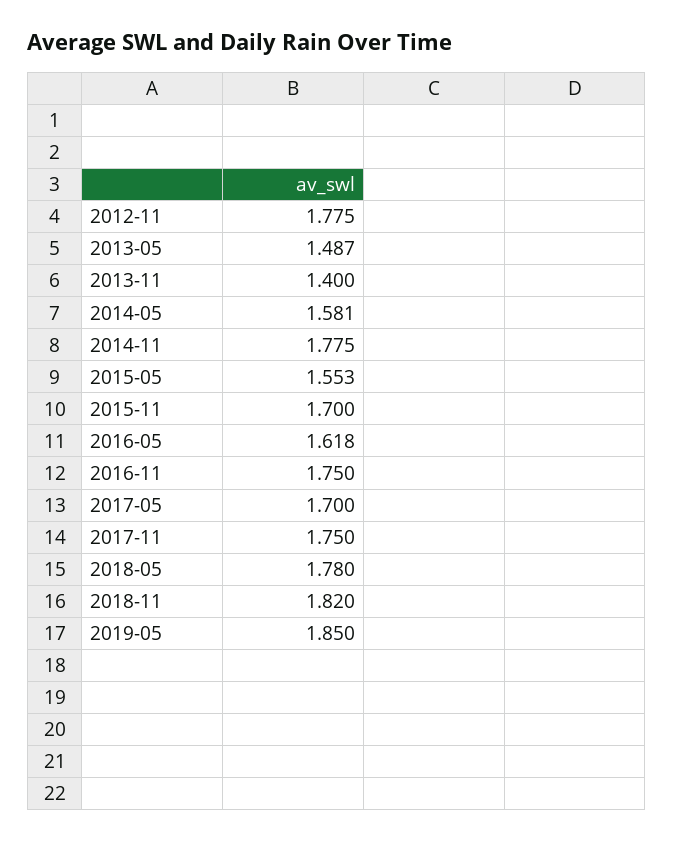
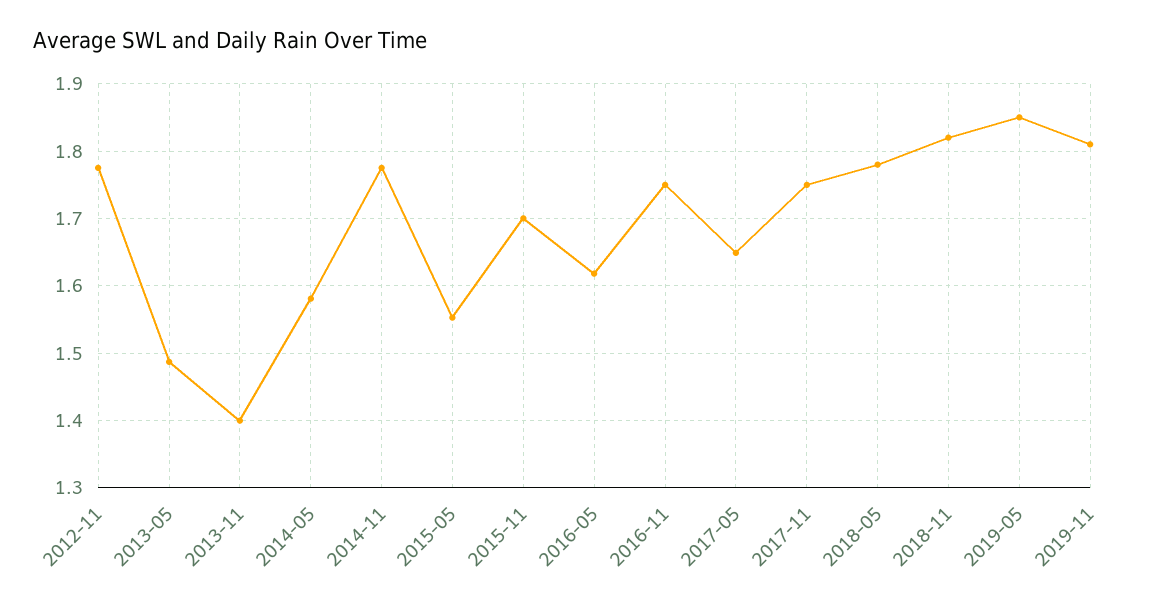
2017-05: 1.7 -> 1.65
2019-11: none -> 1.81

